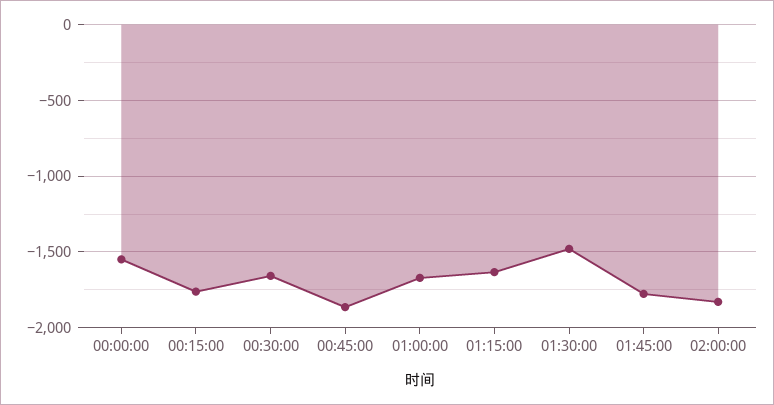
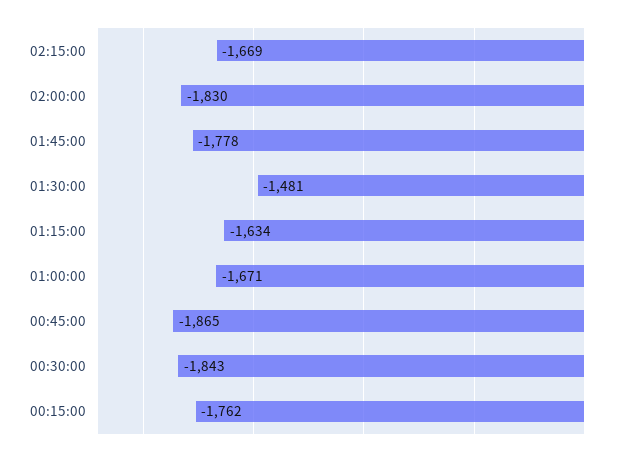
00:00:00: -1550 -> none
00:30:00: -1650 -> -1843
02:15:00: none -> -1669

